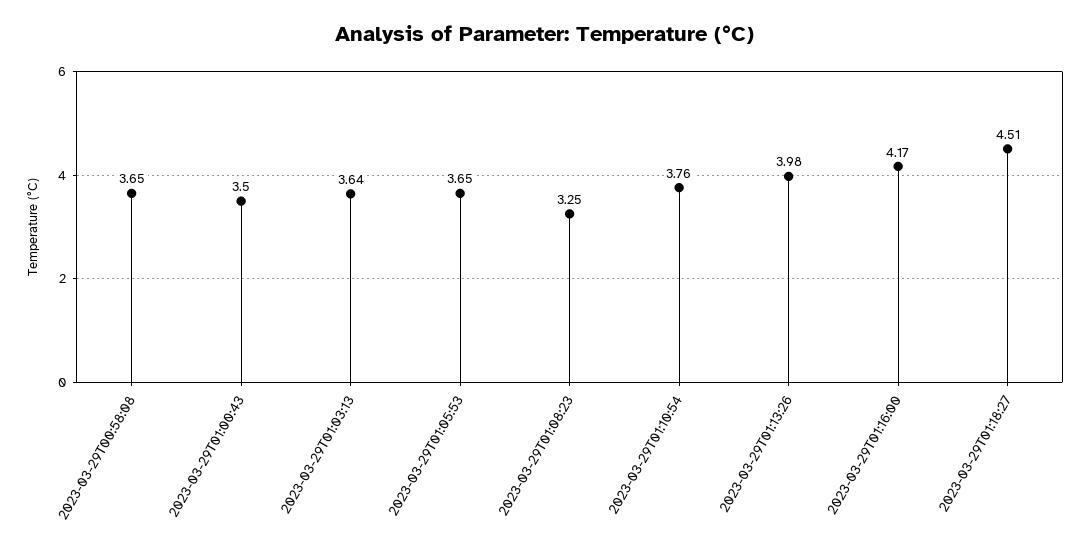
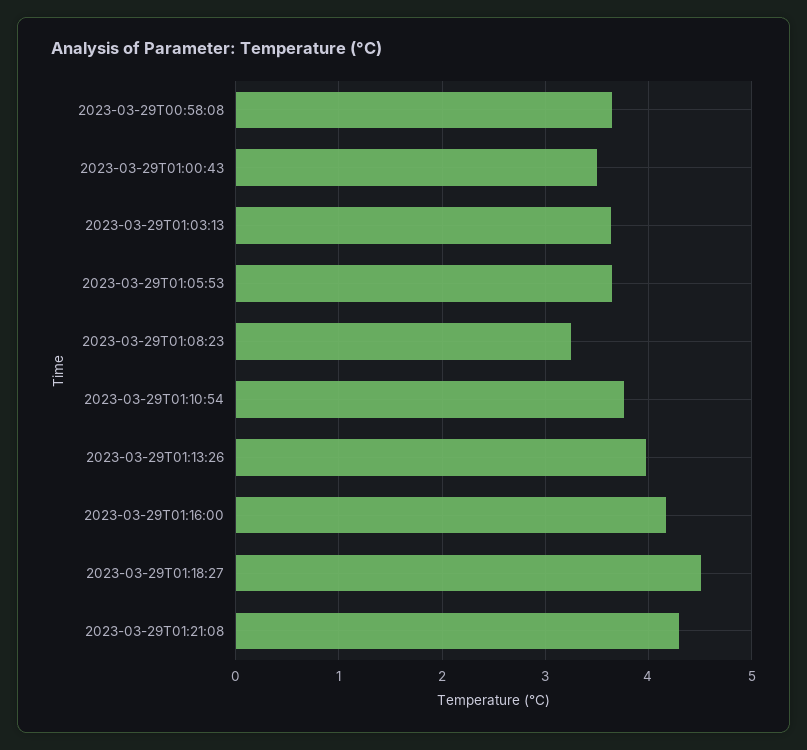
2023-03-29T01:21:08: none -> 4.3

